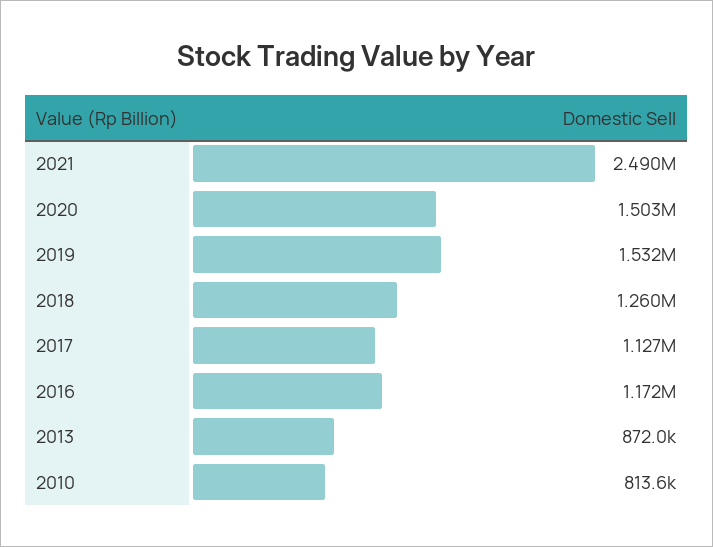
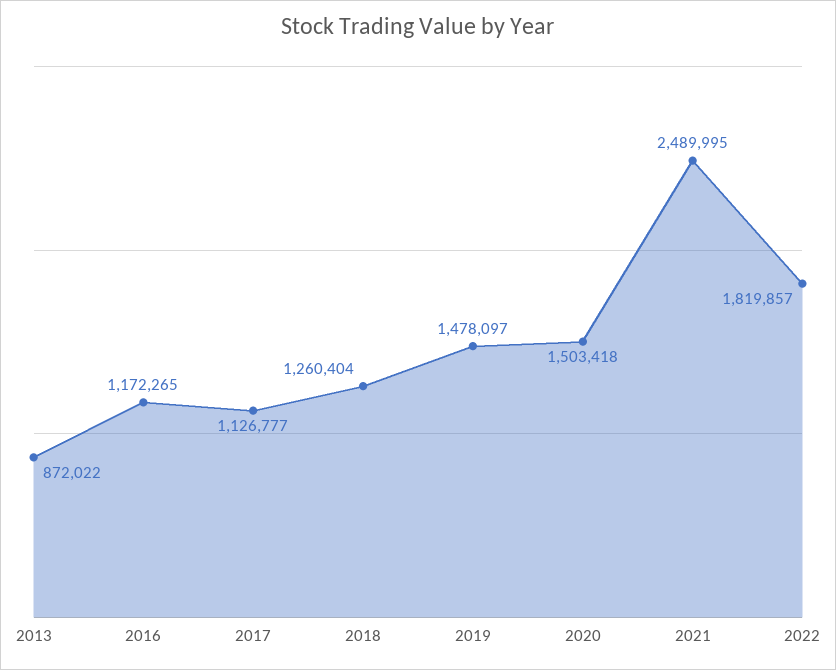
2019: 1532000 -> 1478097
2010: 813600 -> none
2022: none -> 1819857

